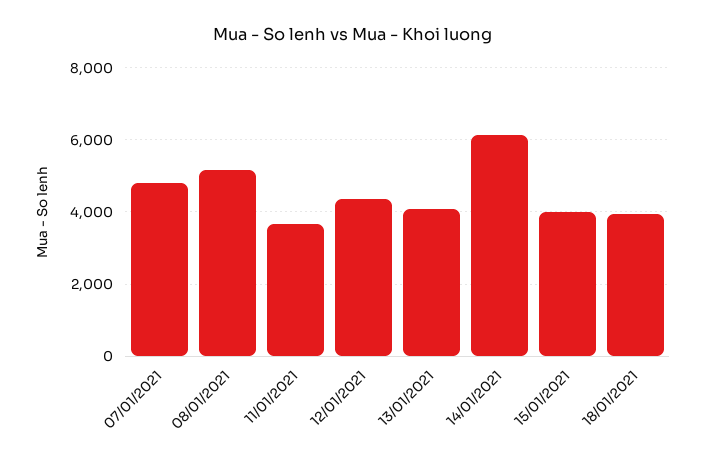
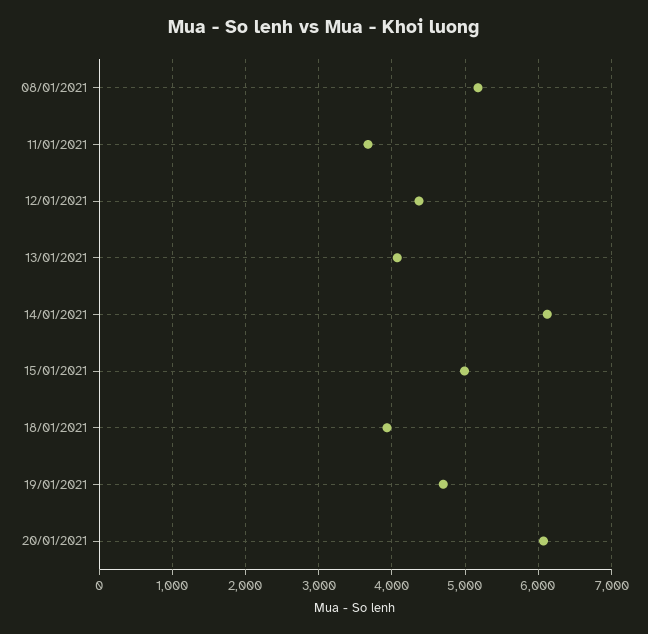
07/01/2021: 4800 -> none
15/01/2021: 4000 -> 5000
19/01/2021: none -> 4700
20/01/2021: none -> 6100

